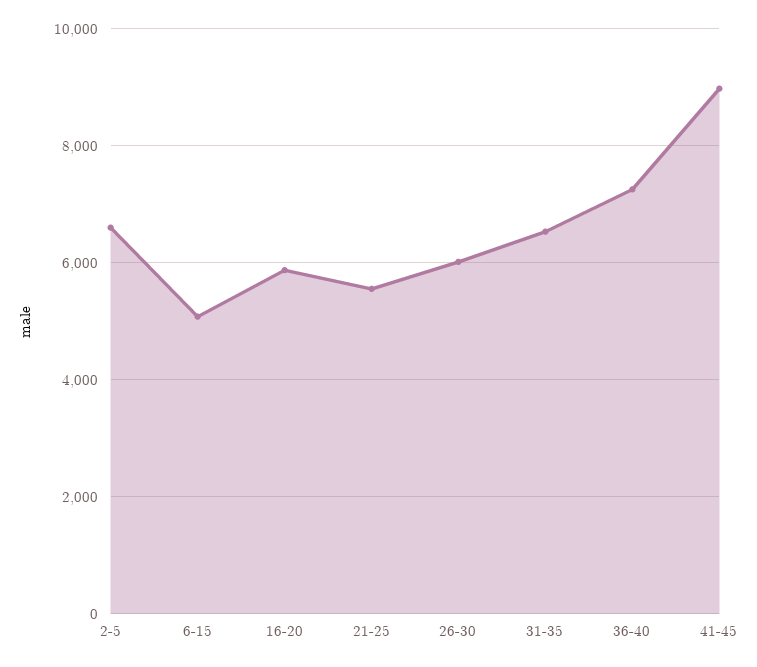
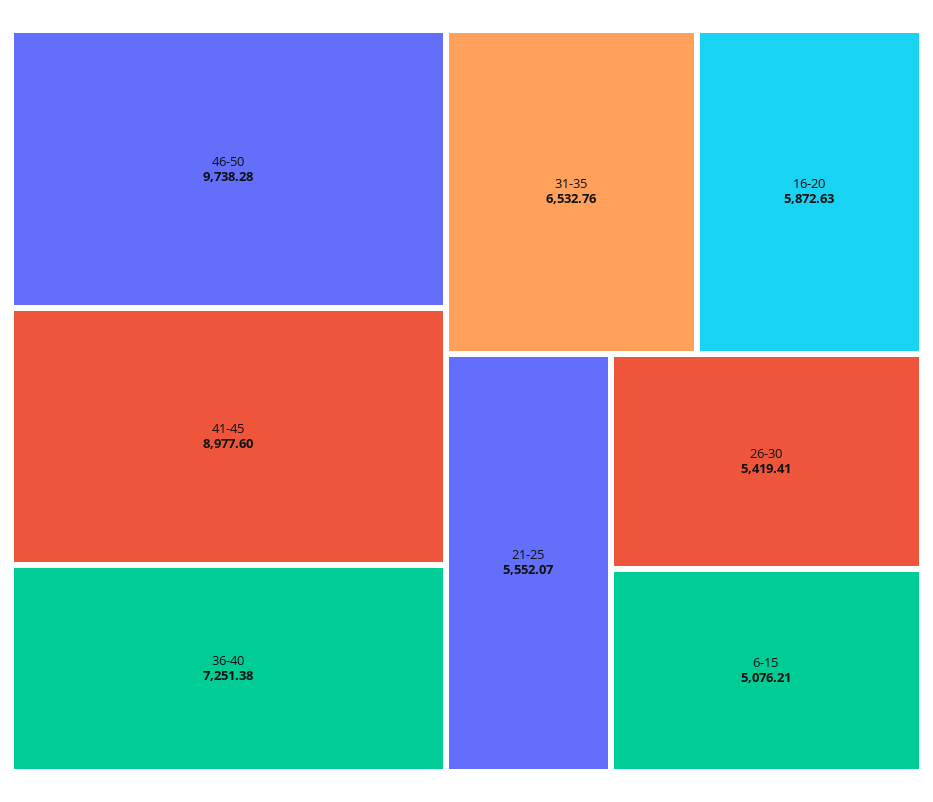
2-5: 6600 -> none
26-30: 6000 -> 5419.41
46-50: none -> 9738.28

